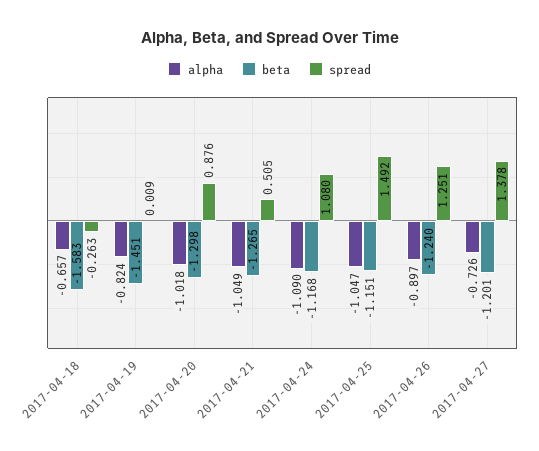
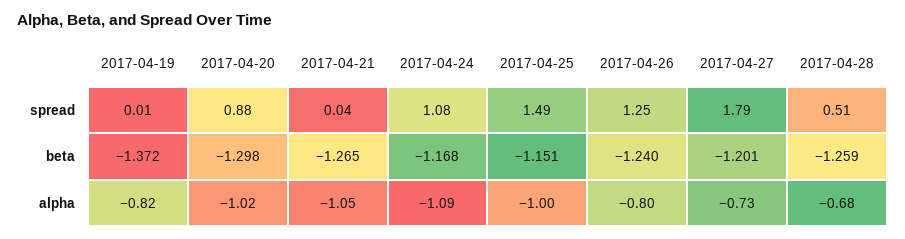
alpha, 2017-04-18: -0.657 -> none
beta, 2017-04-18: -1.583 -> none
spread, 2017-04-18: -0.263 -> none
beta, 2017-04-19: -1.451 -> -1.372
spread, 2017-04-21: 0.505 -> 0.04
alpha, 2017-04-25: -1.047 -> -1
alpha, 2017-04-26: -0.897 -> -0.8
spread, 2017-04-27: 1.378 -> 1.79
spread, 2017-04-28: none -> 0.51
beta, 2017-04-28: none -> -1.259
alpha, 2017-04-28: none -> -0.68

